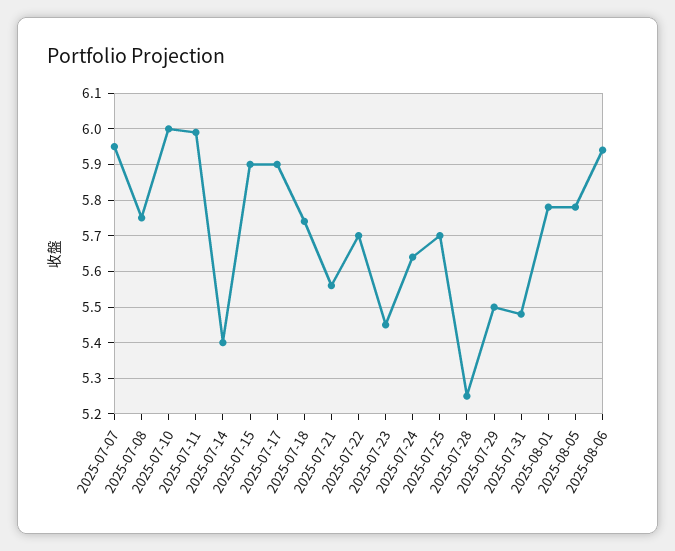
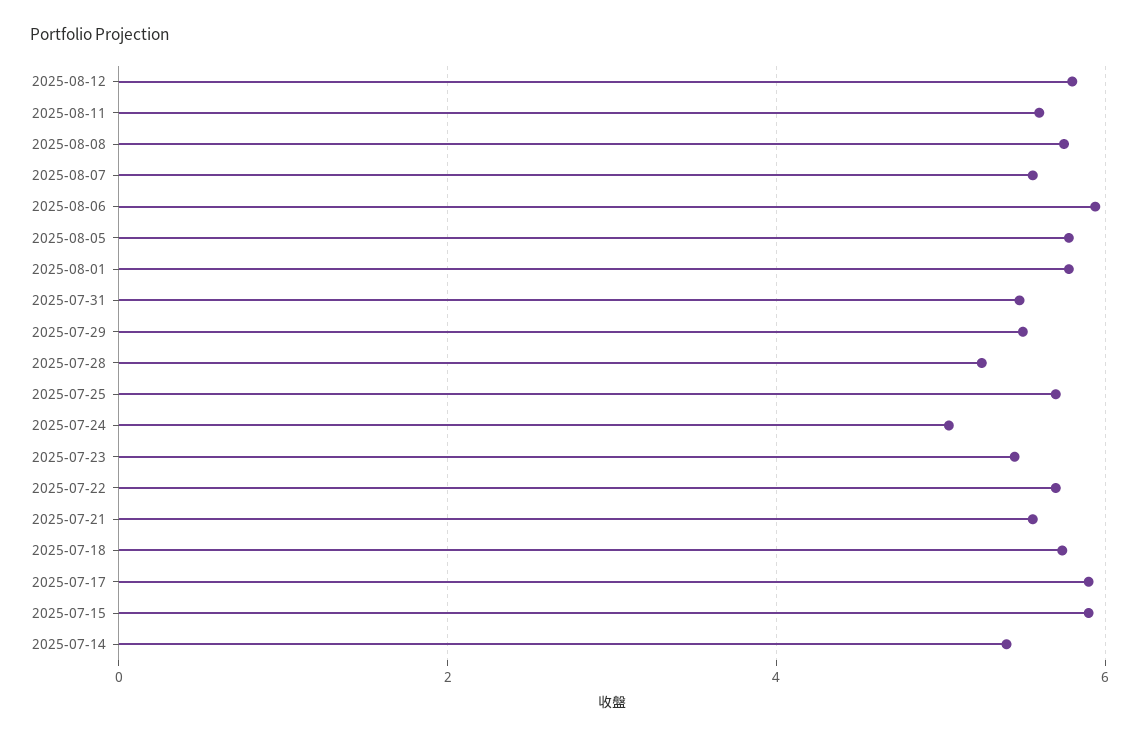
2025-07-07: 5.95 -> none
2025-07-08: 5.75 -> none
2025-07-10: 6 -> none
2025-07-11: 6 -> none
2025-07-24: 5.65 -> 5
2025-08-12: none -> 5.8
2025-08-11: none -> 5.6
2025-08-08: none -> 5.8
2025-08-07: none -> 5.6

